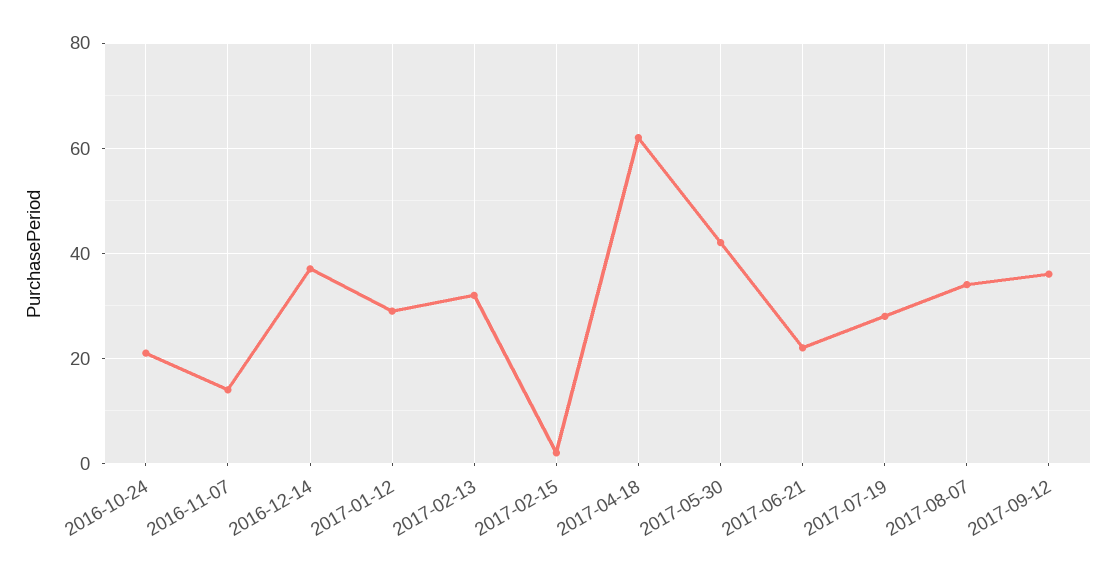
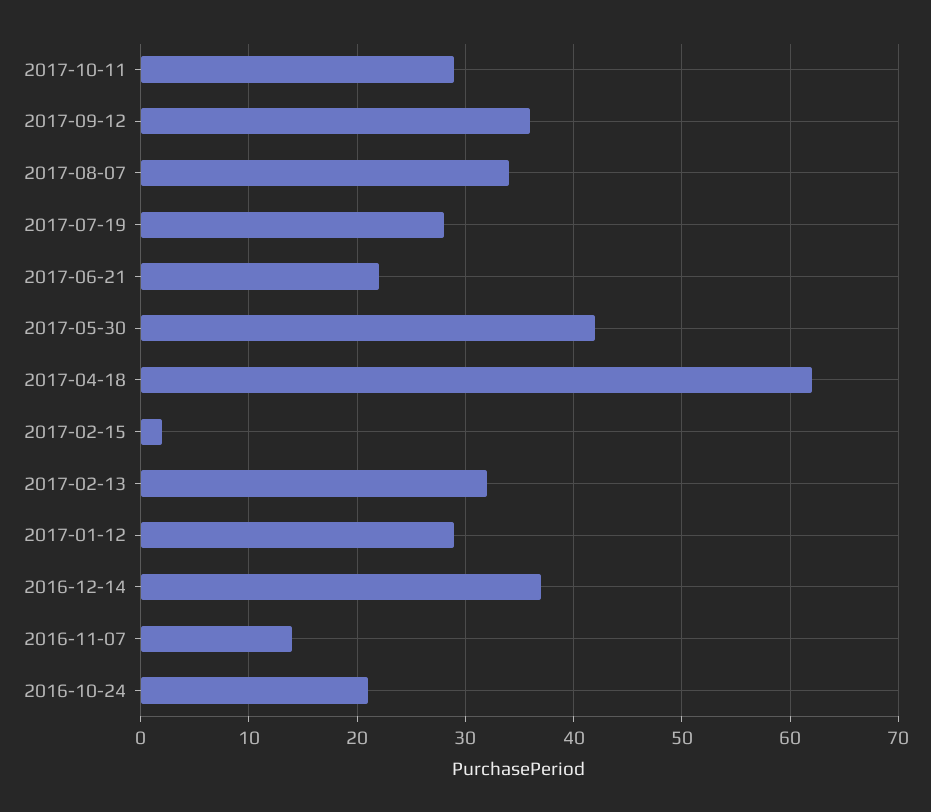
2017-10-11: none -> 29

